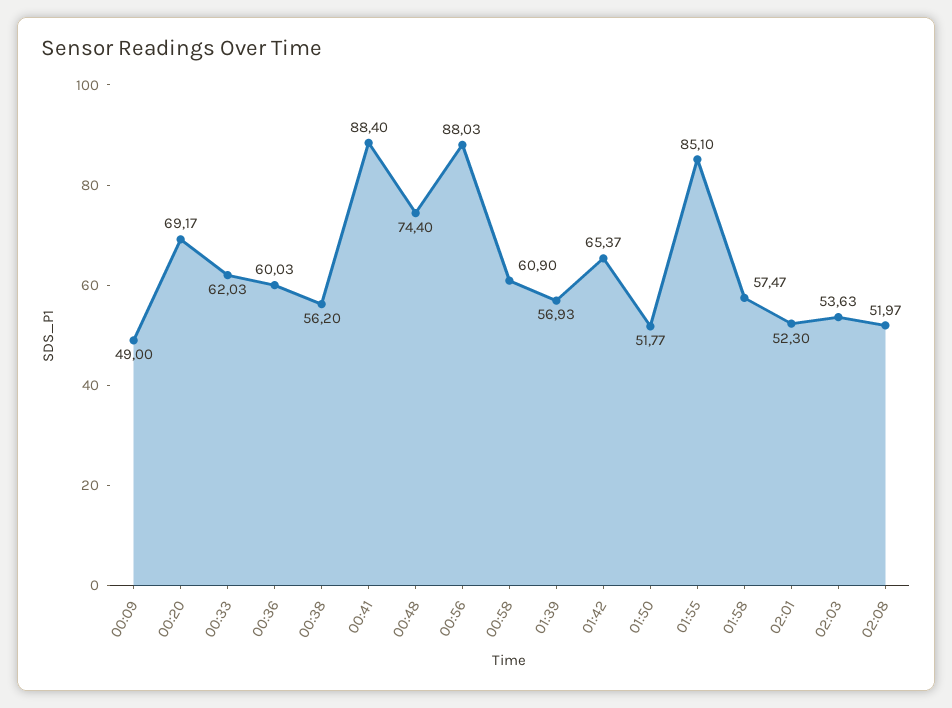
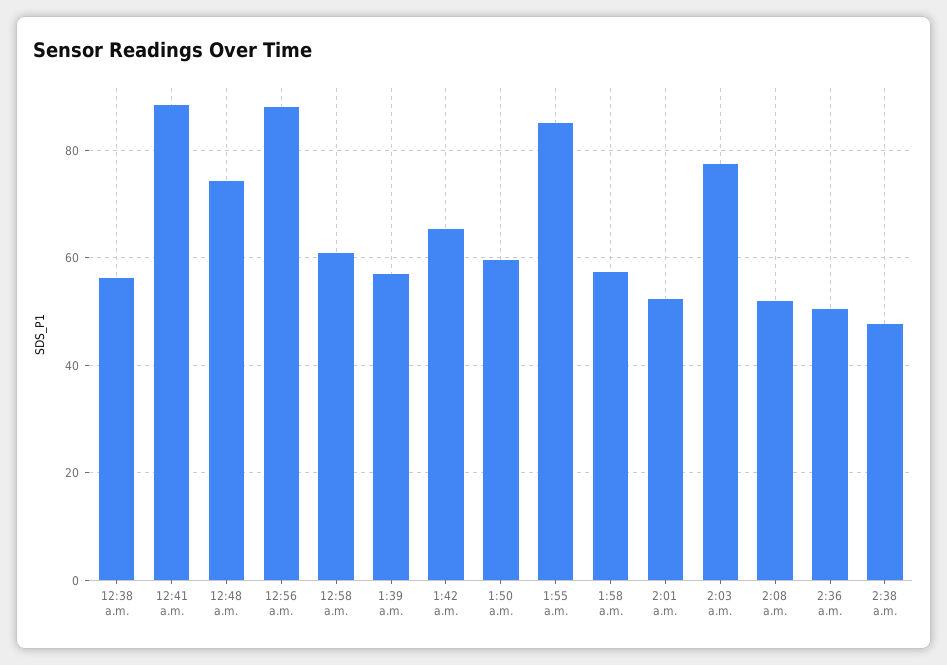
00:09: 49 -> none
00:20: 69.17 -> none
00:33: 62.03 -> none
00:36: 60.03 -> none
01:50: 51.77 -> 60
02:03: 53.63 -> 78
2:36 a.m.: none -> 50
2:38 a.m.: none -> 48

